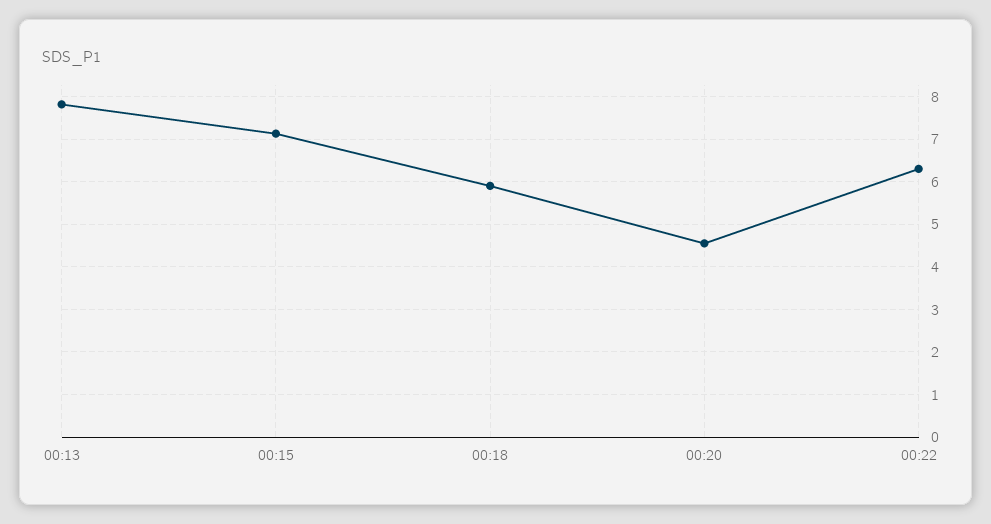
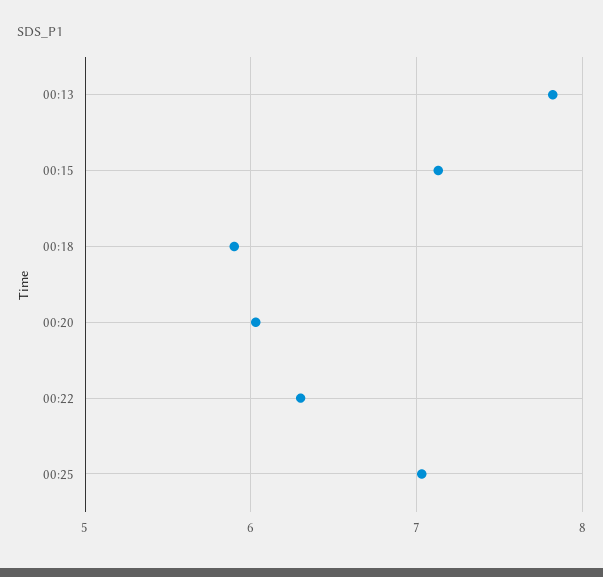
00:20: 4.6 -> 6
00:25: none -> 7

